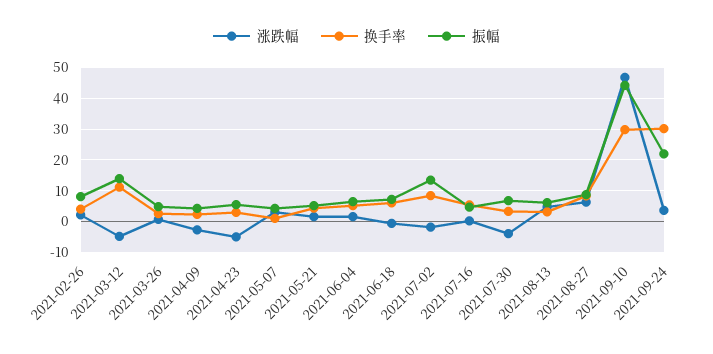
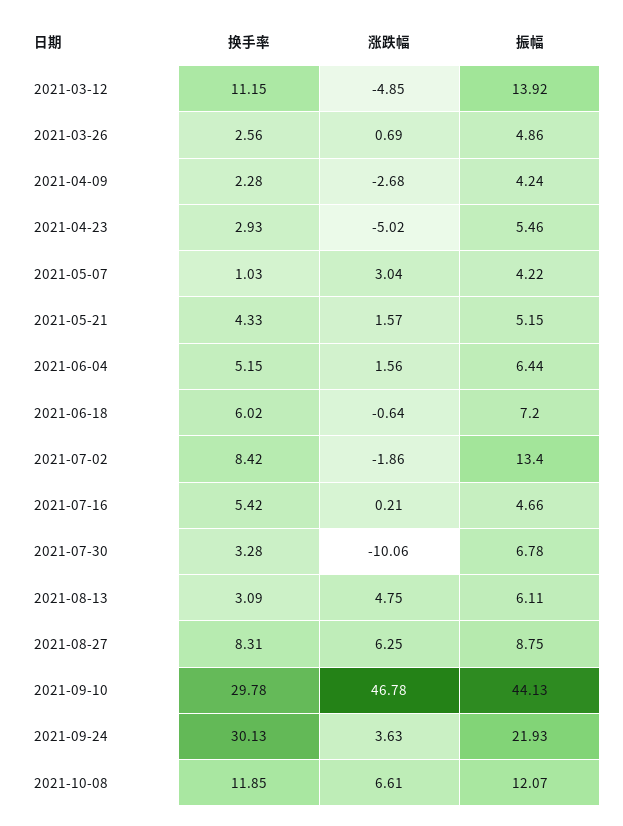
涨跌幅, 2021-02-26: 2 -> none
换手率, 2021-02-26: 4 -> none
振幅, 2021-02-26: 8 -> none
涨跌幅, 2021-07-30: -4 -> -10.06
换手率, 2021-10-08: none -> 11.85
涨跌幅, 2021-10-08: none -> 6.61
振幅, 2021-10-08: none -> 12.07

